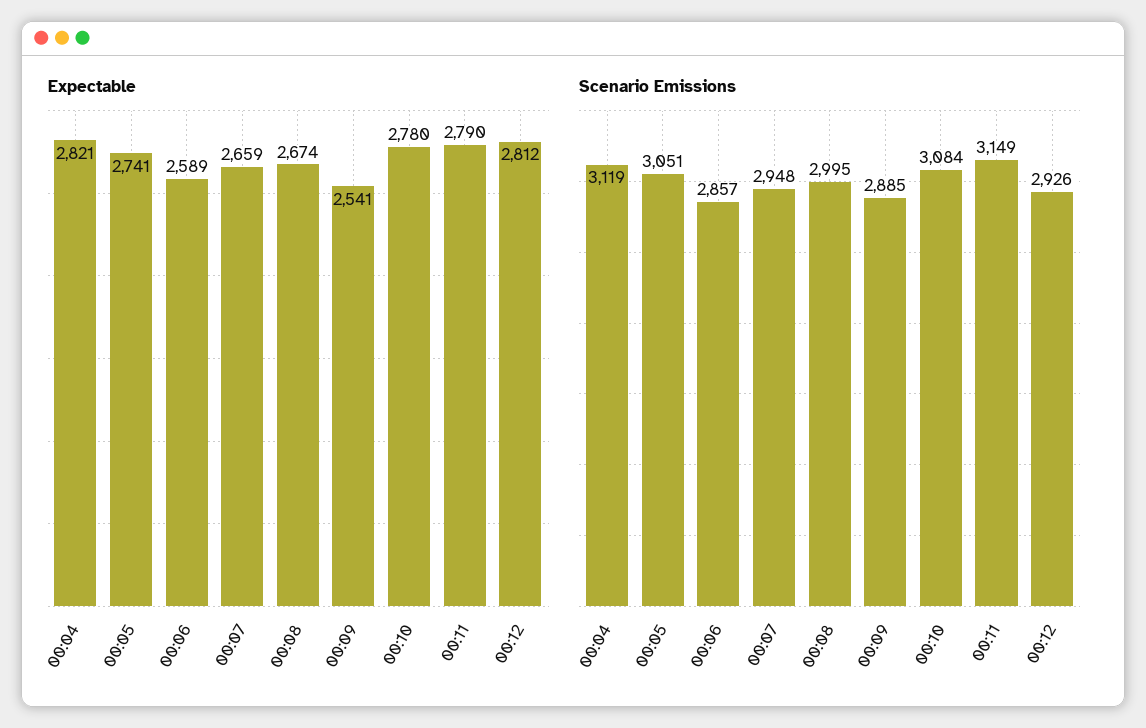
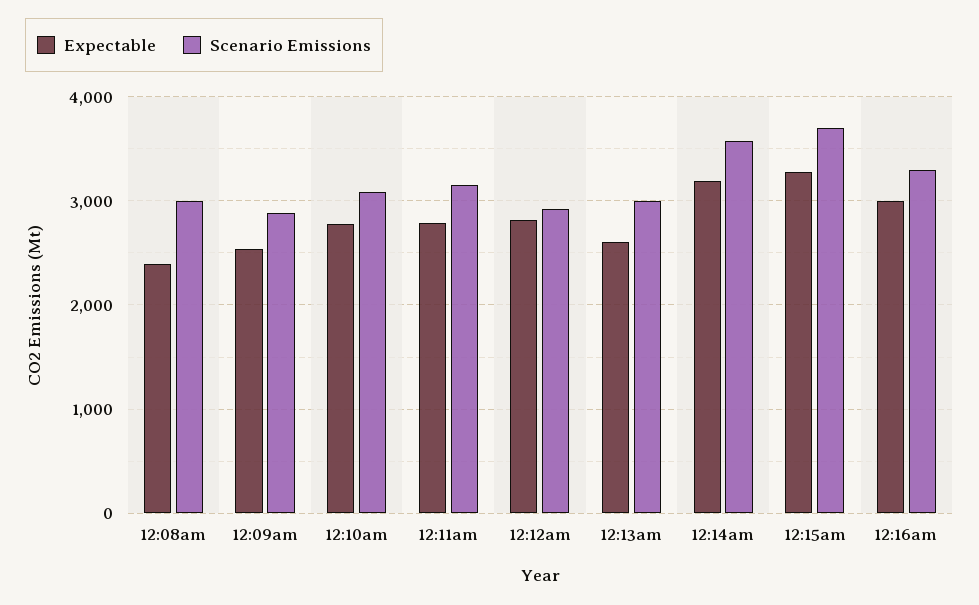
Expectable, 00:04: 2821 -> none
Expectable, 00:05: 2741 -> none
Expectable, 00:06: 2589 -> none
Expectable, 00:07: 2659 -> none
Expectable, 00:08: 2674 -> 2400
Scenario Emissions, 00:04: 3119 -> none
Scenario Emissions, 00:05: 3051 -> none
Scenario Emissions, 00:06: 2857 -> none
Scenario Emissions, 00:07: 2948 -> none
Expectable, 12:13am: none -> 2600
Scenario Emissions, 12:13am: none -> 3000
Expectable, 12:14am: none -> 3200
Scenario Emissions, 12:14am: none -> 3600
Expectable, 12:15am: none -> 3300
Scenario Emissions, 12:15am: none -> 3700
Expectable, 12:16am: none -> 3000
Scenario Emissions, 12:16am: none -> 3300

